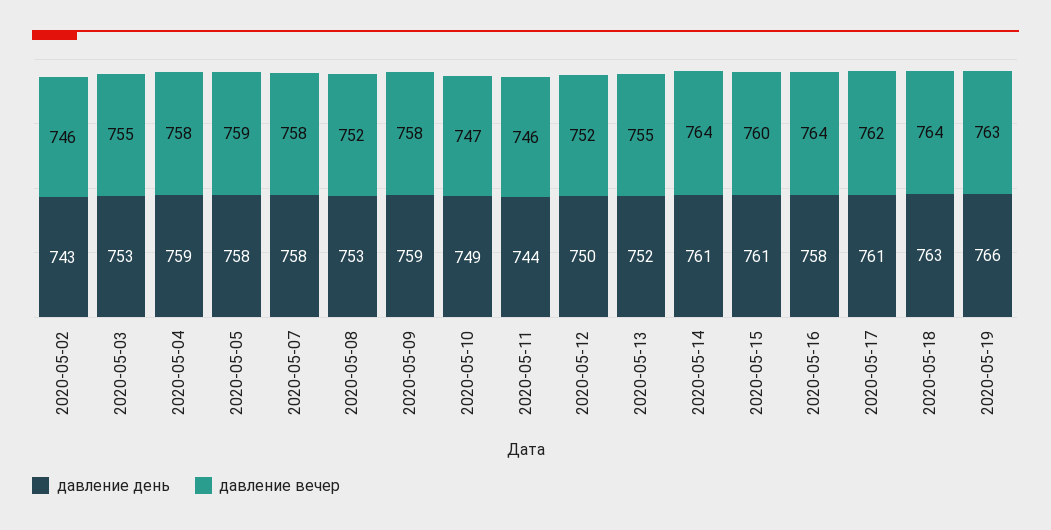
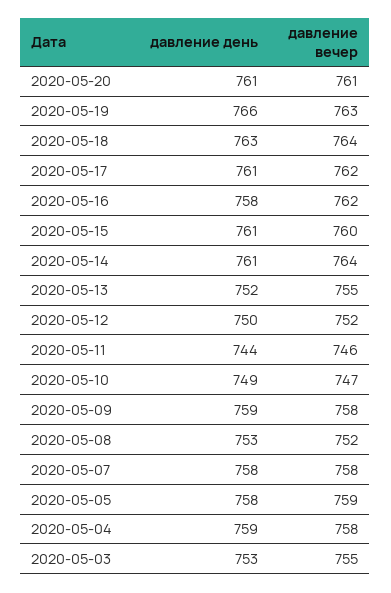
давление день, 2020-05-02: 743 -> none
давление вечер, 2020-05-02: 746 -> none
давление вечер, 2020-05-16: 764 -> 762
давление день, 2020-05-20: none -> 761
давление вечер, 2020-05-20: none -> 761

